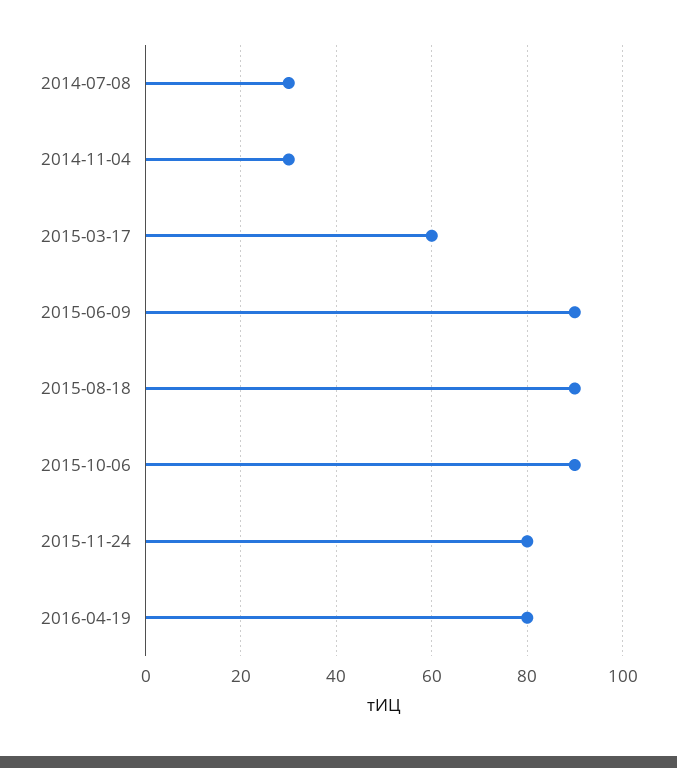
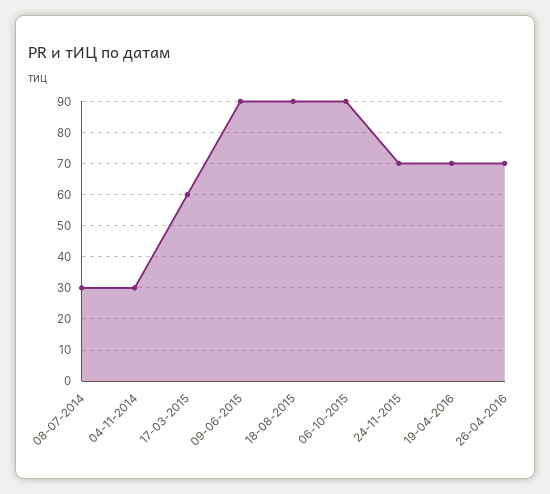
2015-11-24: 80 -> 70
2016-04-19: 80 -> 70
26-04-2016: none -> 70

